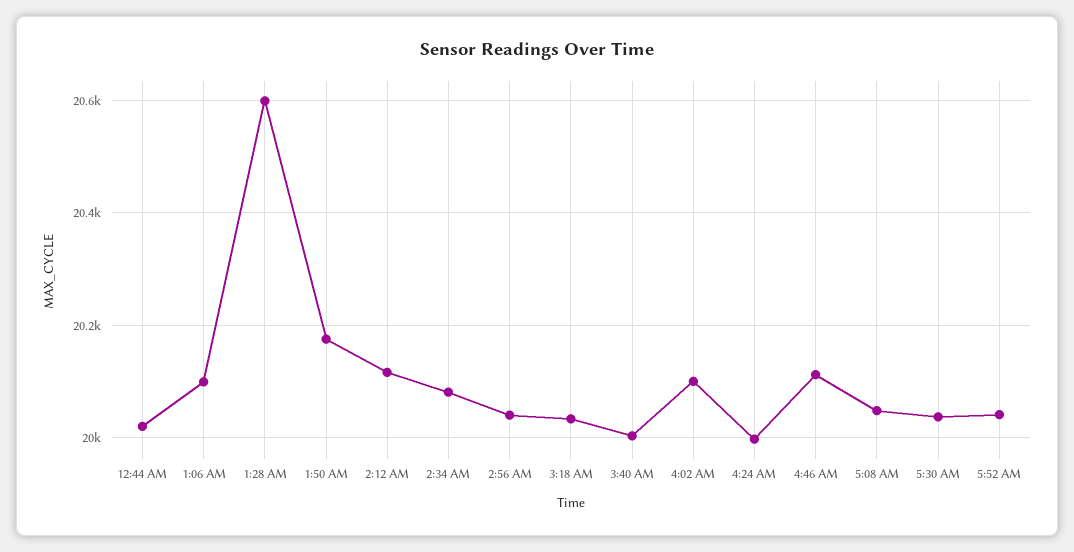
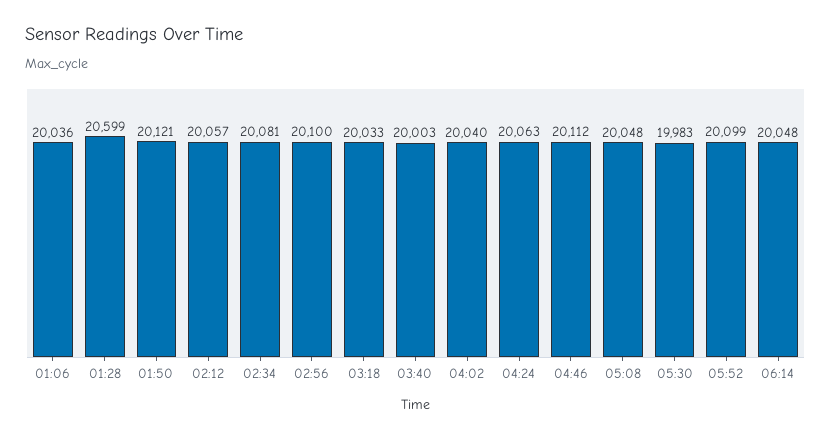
12:44 AM: 20020 -> none
1:06 AM: 20100 -> 20036
1:50 AM: 20180 -> 20121
2:12 AM: 20120 -> 20057
2:56 AM: 20040 -> 20100
4:02 AM: 20100 -> 20040
4:24 AM: 20000 -> 20063
5:30 AM: 20040 -> 19983
5:52 AM: 20040 -> 20099
06:14: none -> 20048

